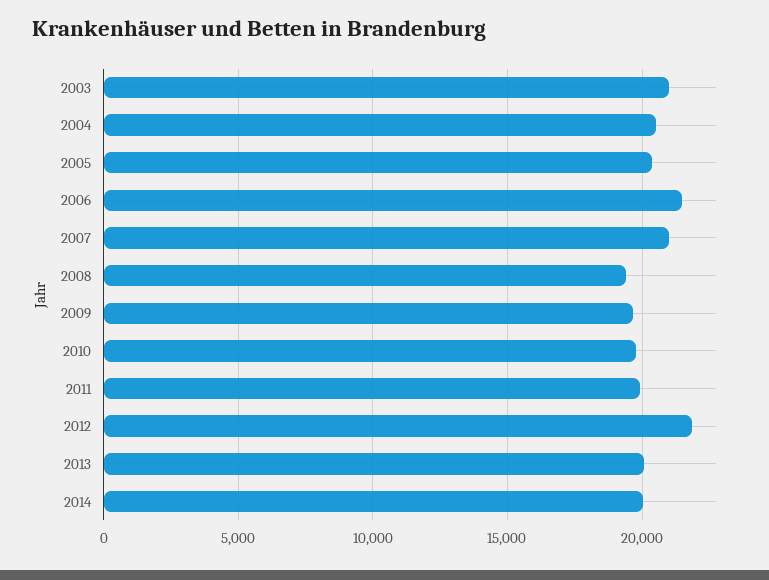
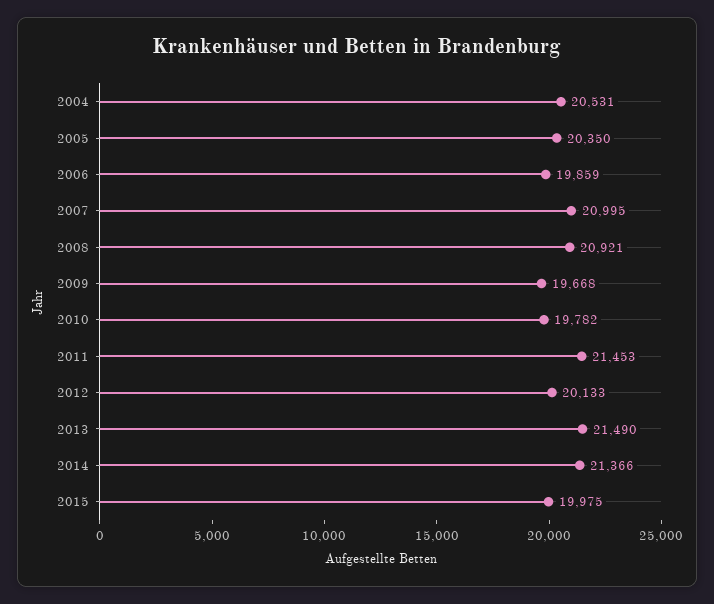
2003: 21000 -> none
2006: 21500 -> 19859
2008: 19500 -> 20921
2011: 20000 -> 21453
2012: 22000 -> 20133
2013: 20000 -> 21490
2014: 20000 -> 21366
2015: none -> 19975

